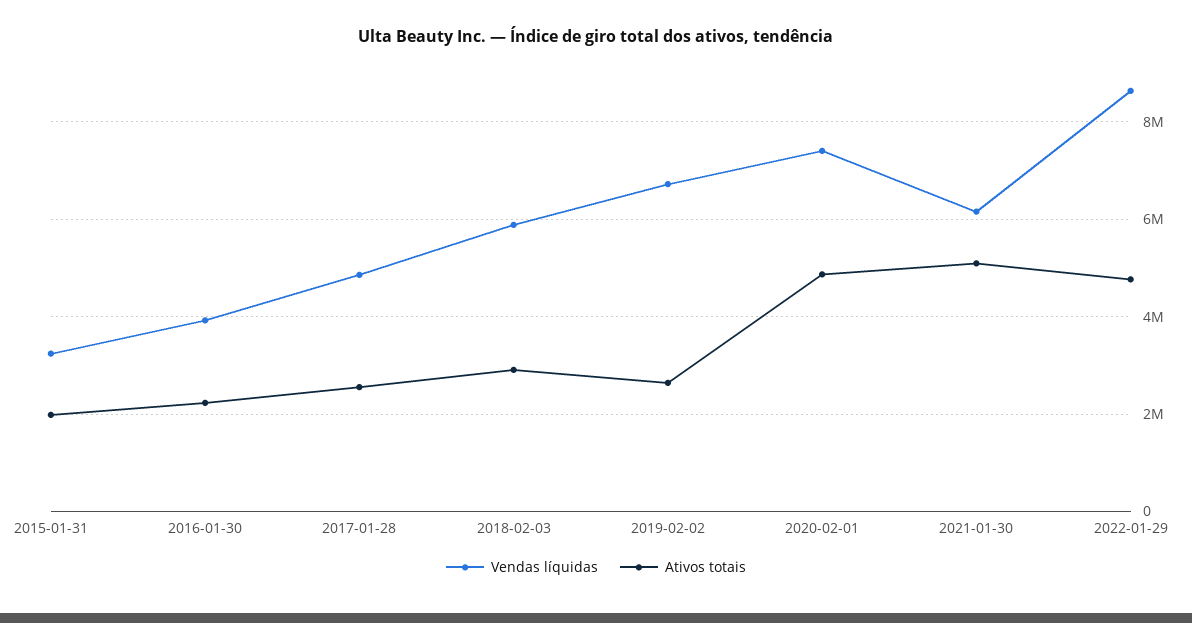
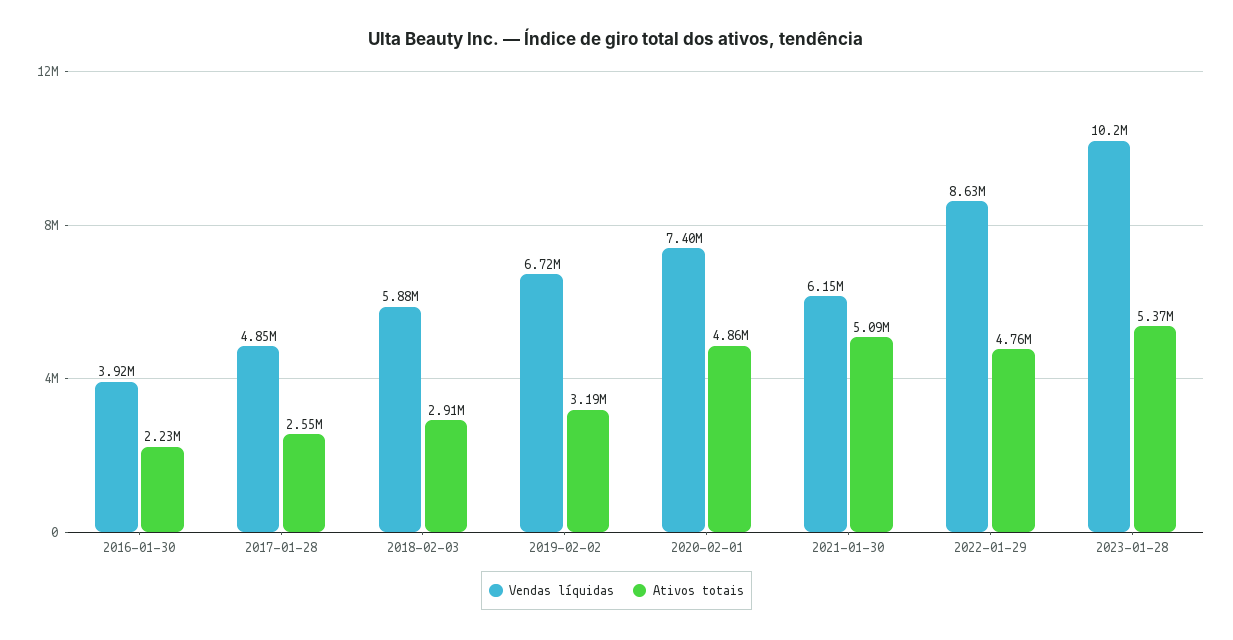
Vendas líquidas, 2015-01-31: 3200000 -> none
Ativos totais, 2015-01-31: 2000000 -> none
Ativos totais, 2019-02-02: 2600000 -> 3190000
Vendas líquidas, 2023-01-28: none -> 10200000
Ativos totais, 2023-01-28: none -> 5370000

